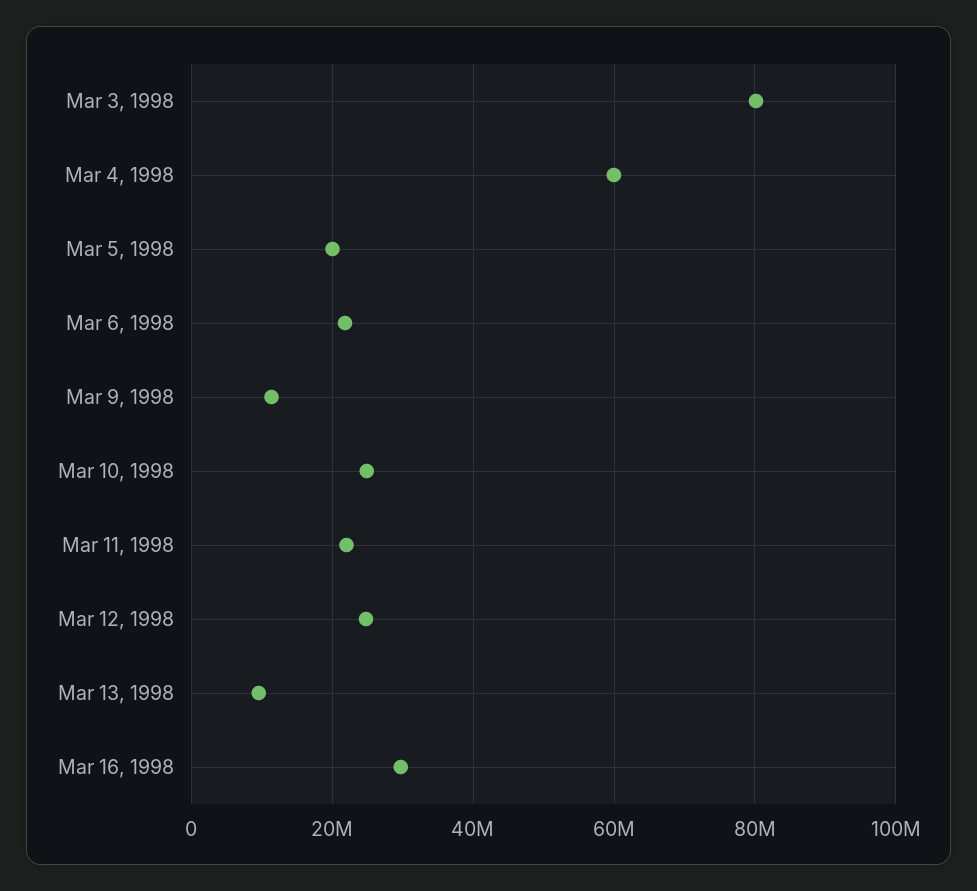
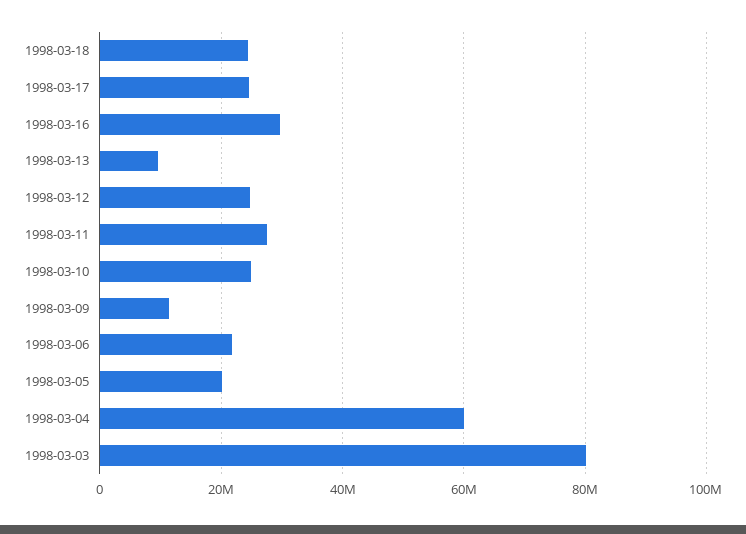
Mar 11, 1998: 22000000 -> 28000000
1998-03-18: none -> 24000000
1998-03-17: none -> 24000000

